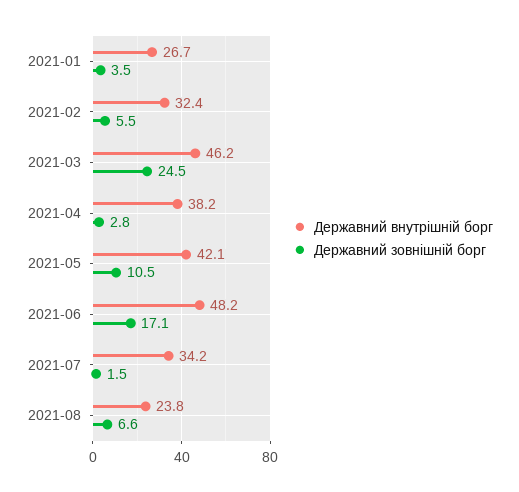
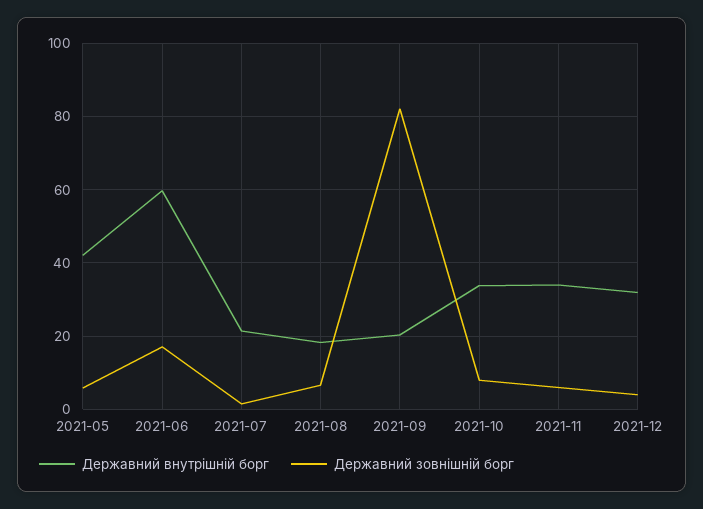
Державний внутрішній борг, 2021-01: 26.7 -> none
Державний зовнішній борг, 2021-01: 3.5 -> none
Державний внутрішній борг, 2021-02: 32.4 -> none
Державний зовнішній борг, 2021-02: 5.5 -> none
Державний внутрішній борг, 2021-03: 46.2 -> none
Державний зовнішній борг, 2021-03: 24.5 -> none
Державний внутрішній борг, 2021-04: 38.2 -> none
Державний зовнішній борг, 2021-04: 2.8 -> none
Державний зовнішній борг, 2021-05: 10.5 -> 6
Державний внутрішній борг, 2021-06: 48.2 -> 60
Державний внутрішній борг, 2021-07: 34.2 -> 22
Державний внутрішній борг, 2021-08: 23.8 -> 18
Державний внутрішній борг, 2021-09: none -> 20
Державний зовнішній борг, 2021-09: none -> 82
Державний внутрішній борг, 2021-10: none -> 34
Державний зовнішній борг, 2021-10: none -> 8
Державний внутрішній борг, 2021-11: none -> 34
Державний зовнішній борг, 2021-11: none -> 6
Державний внутрішній борг, 2021-12: none -> 32
Державний зовнішній борг, 2021-12: none -> 4

